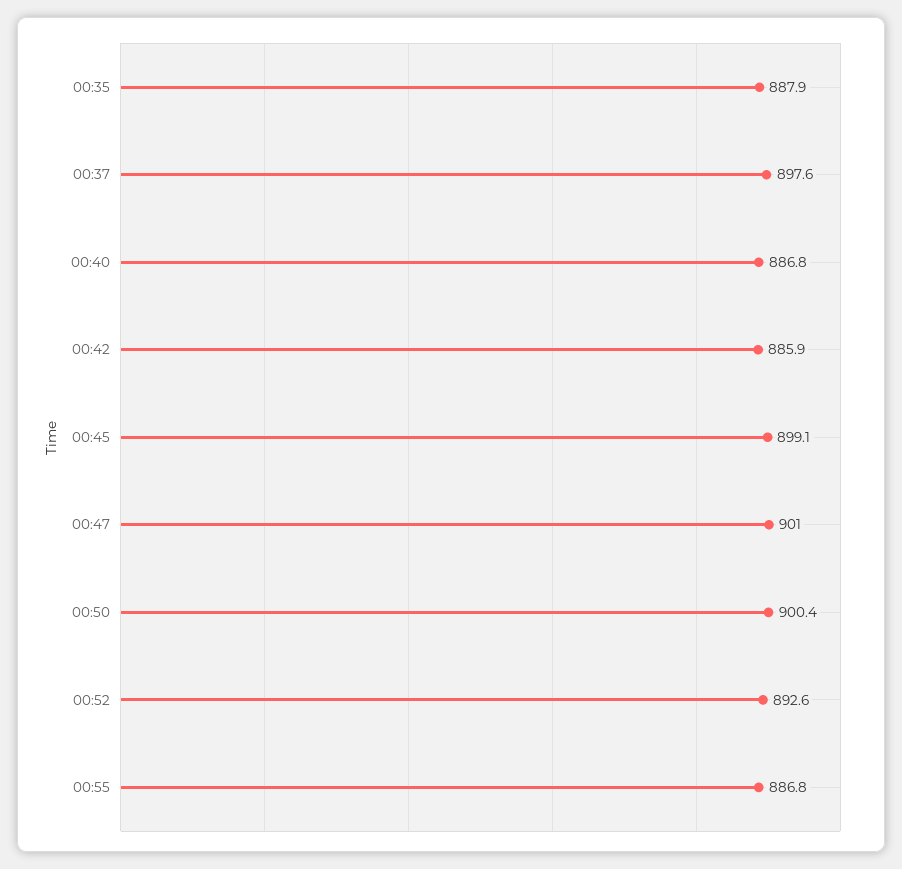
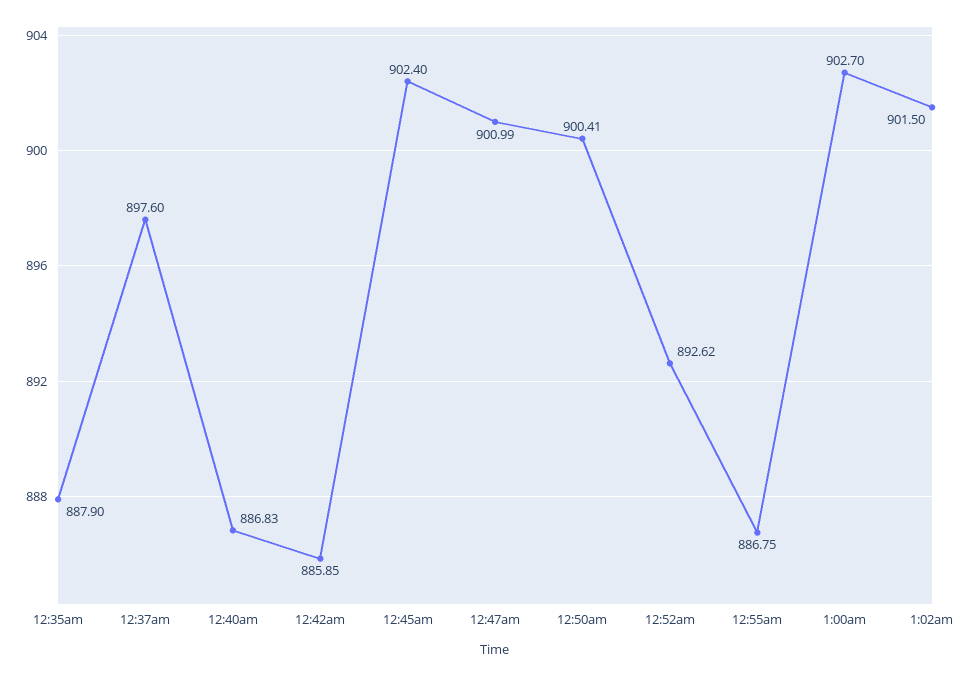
00:45: 899.1 -> 902.4
1:00am: none -> 902.7
1:02am: none -> 901.5

